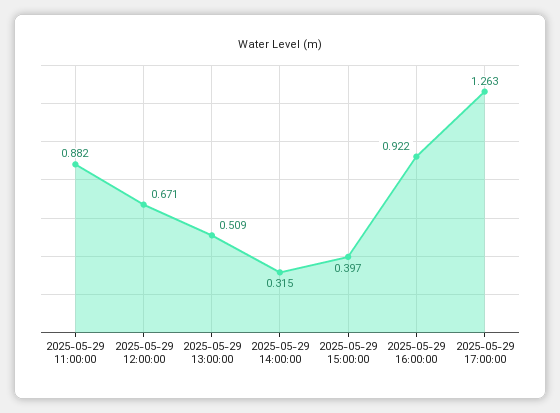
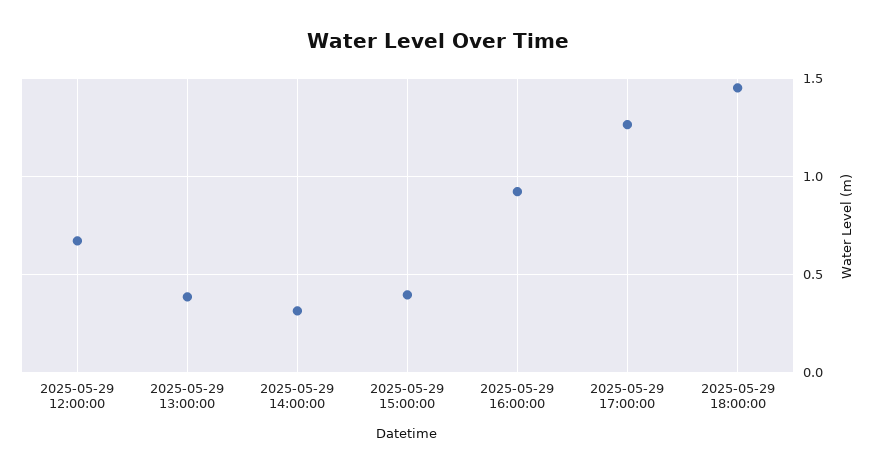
2025-05-29 11:00:00: 0.882 -> none
2025-05-29 13:00:00: 0.509 -> 0.4
2025-05-29 18:00:00: none -> 1.45

